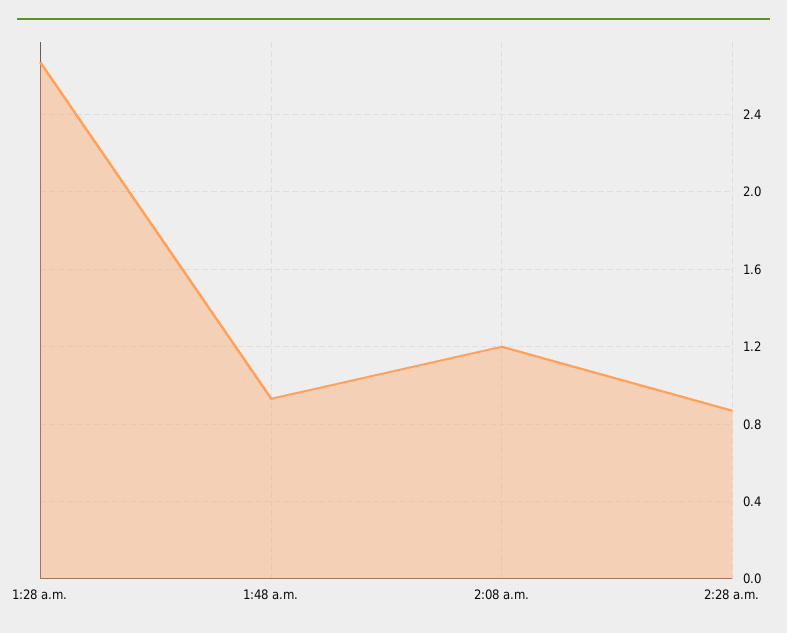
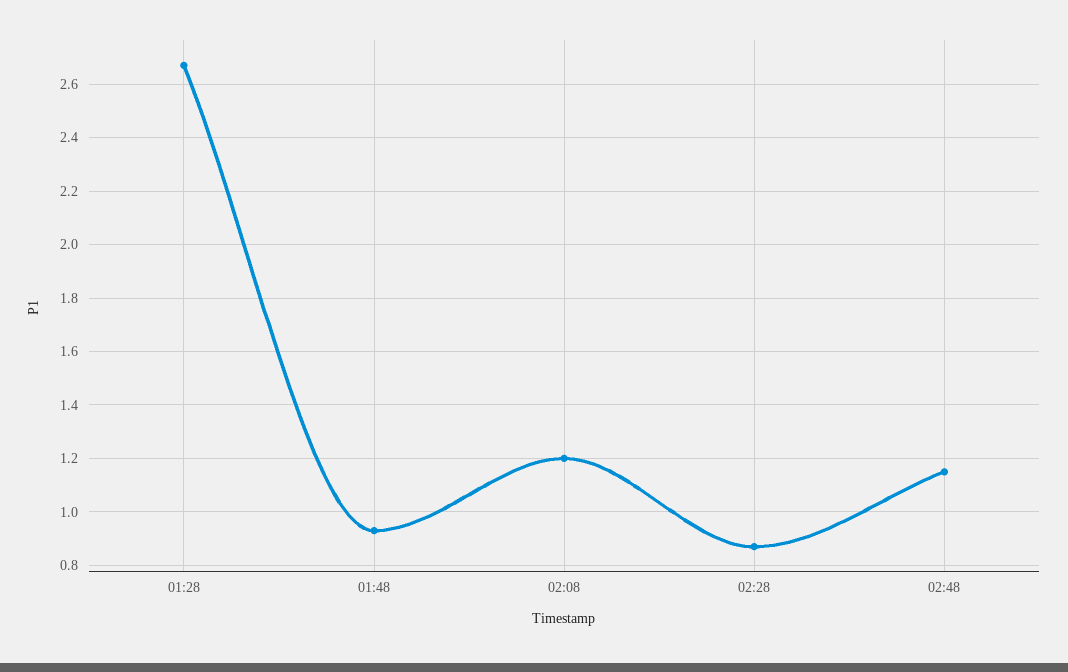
02:48: none -> 1.15

